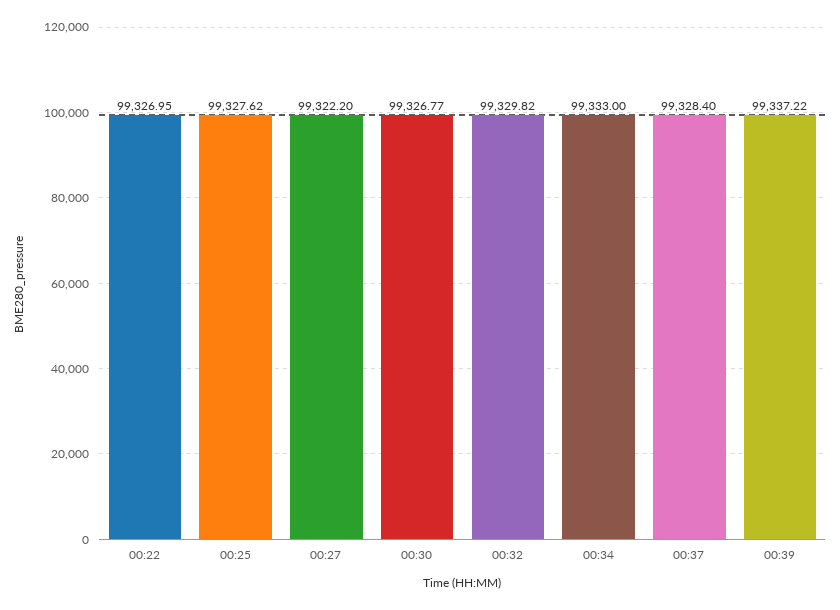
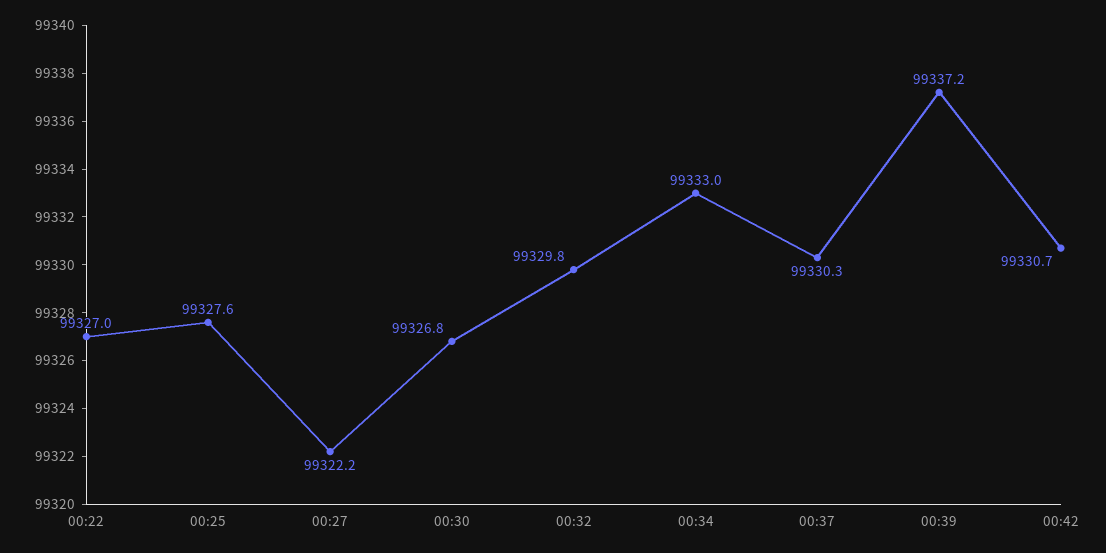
00:37: 99328.4 -> 99330.3
00:42: none -> 99330.7

